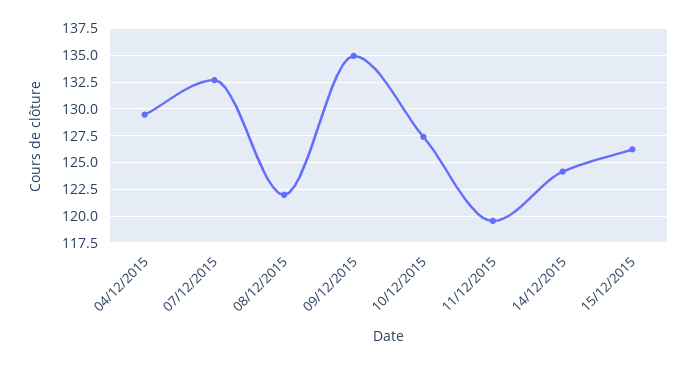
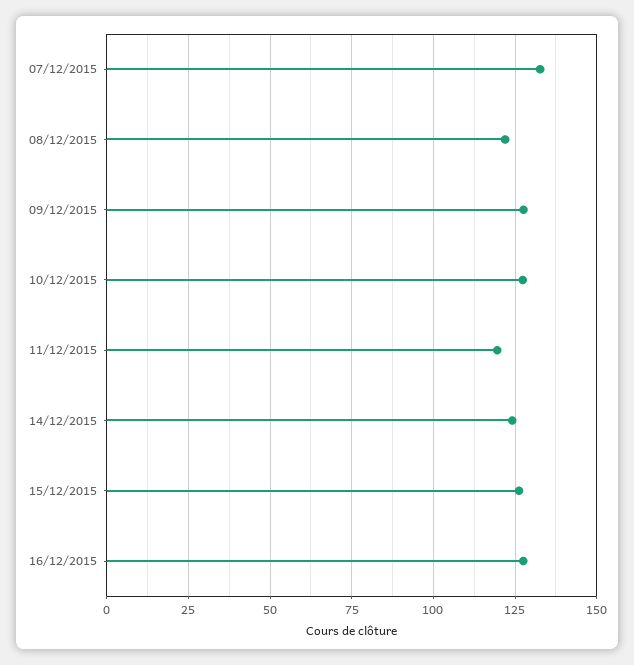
04/12/2015: 130 -> none
09/12/2015: 135 -> 127.5
16/12/2015: none -> 127.5

